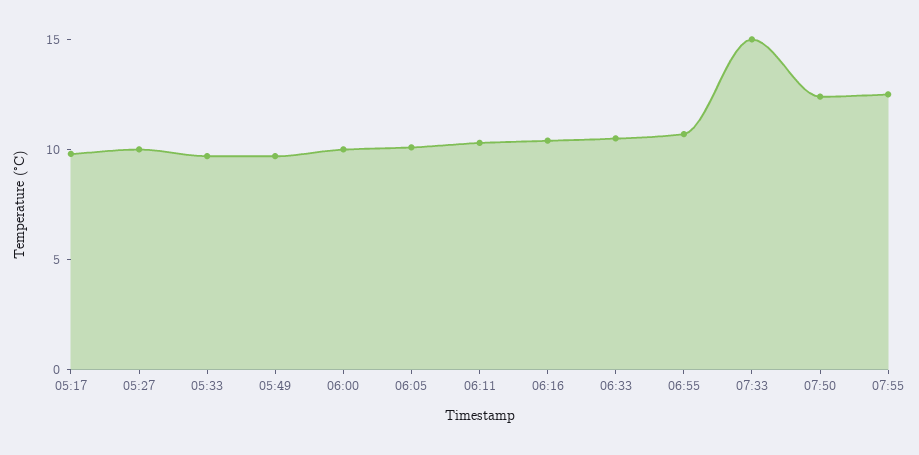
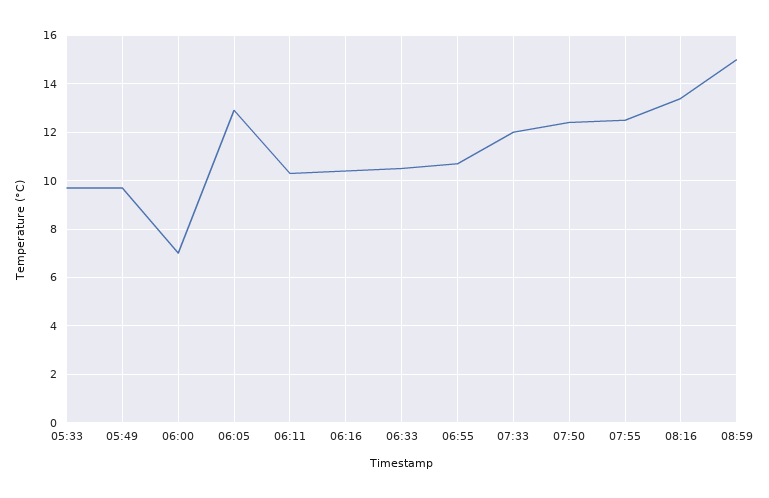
05:17: 10 -> none
05:27: 10 -> none
06:00: 10 -> 7
06:05: 10 -> 13
07:33: 15 -> 12
08:16: none -> 13.5
08:59: none -> 15

